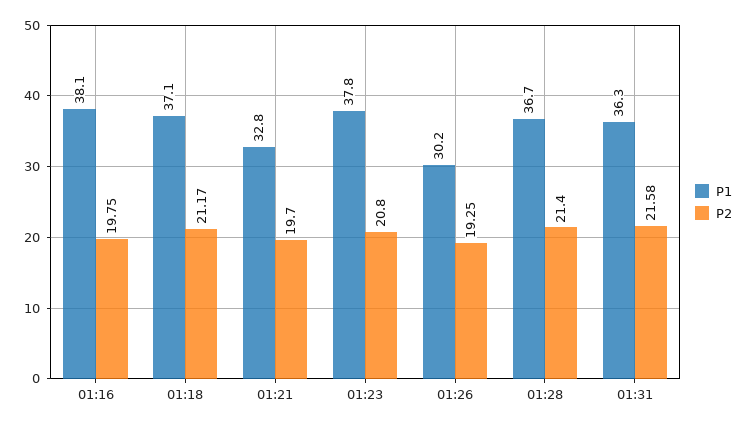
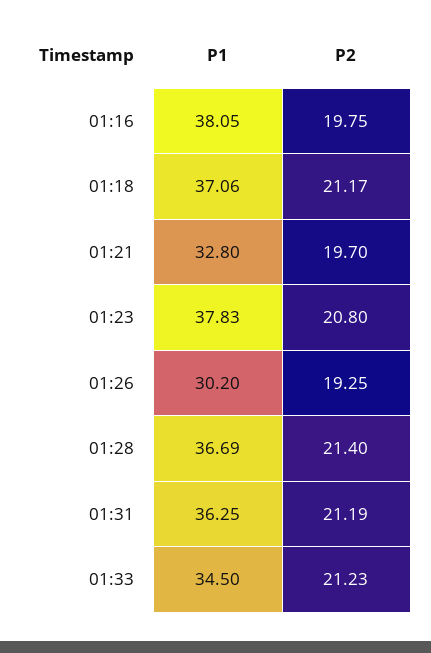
P2, 01:31: 21.58 -> 21.19
P1, 01:33: none -> 34.5
P2, 01:33: none -> 21.23

